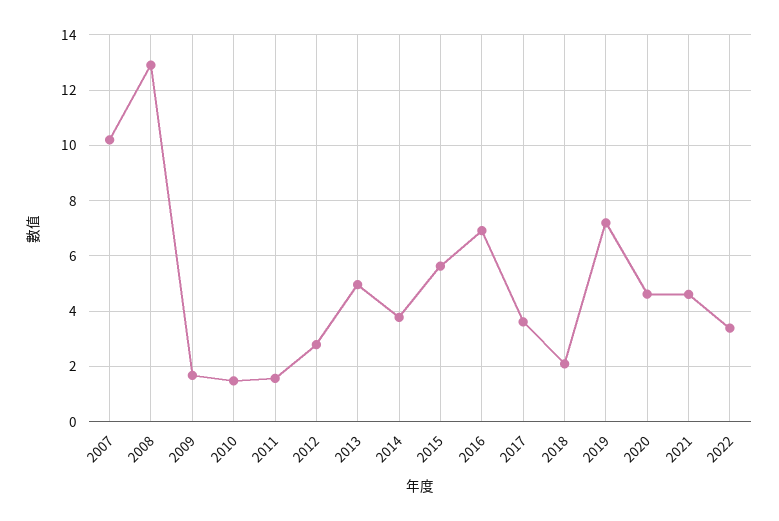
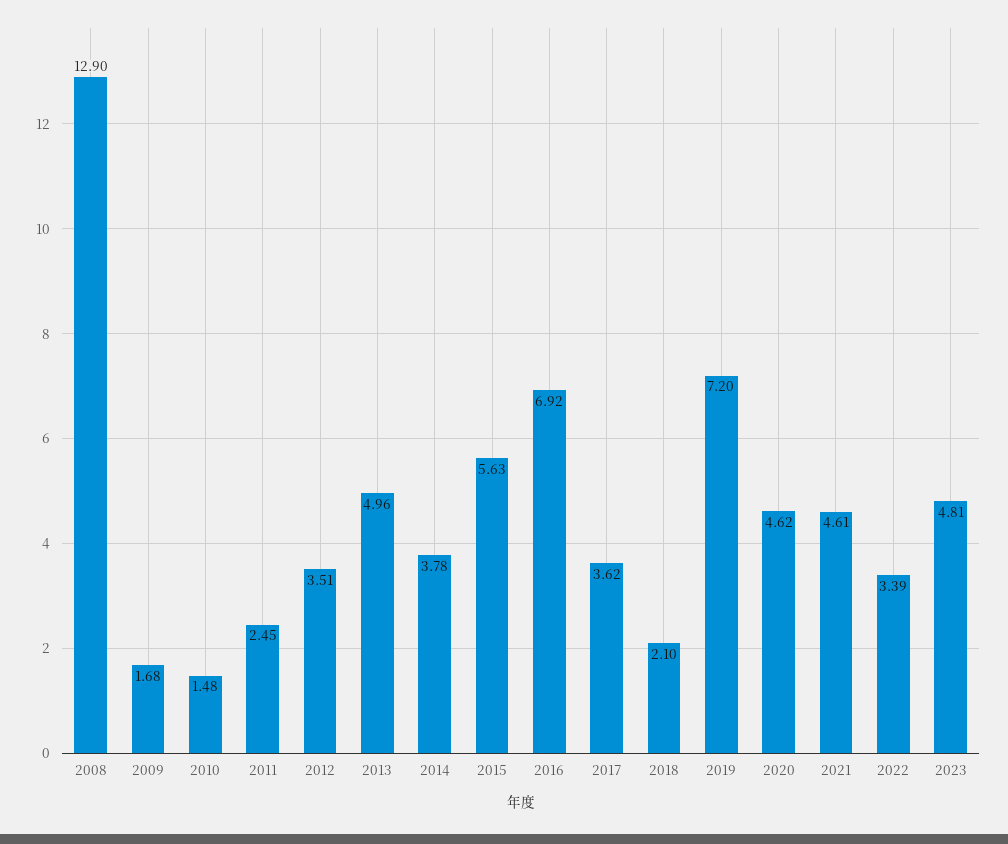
2007: 10.25 -> none
2011: 1.5 -> 2.45
2012: 2.75 -> 3.51
2023: none -> 4.81

